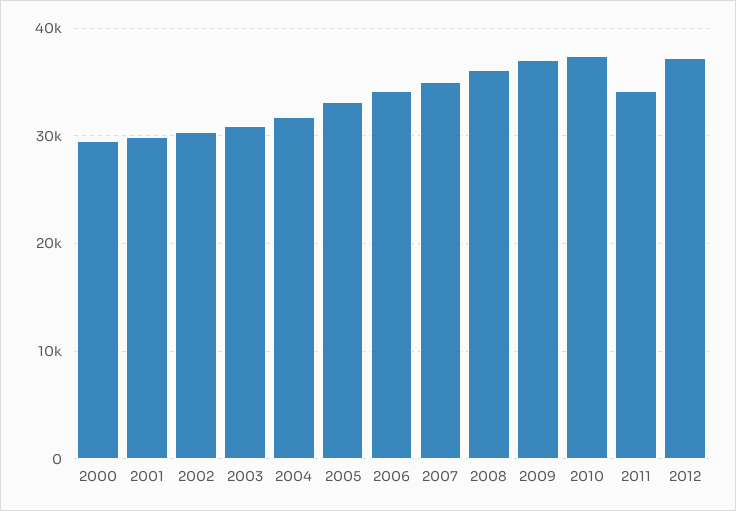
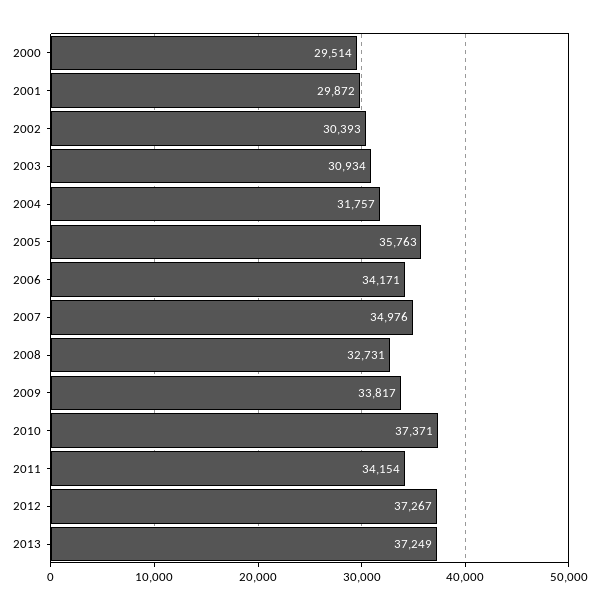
2005: 33000 -> 35763
2008: 36000 -> 32731
2009: 37000 -> 33817
2013: none -> 37249

